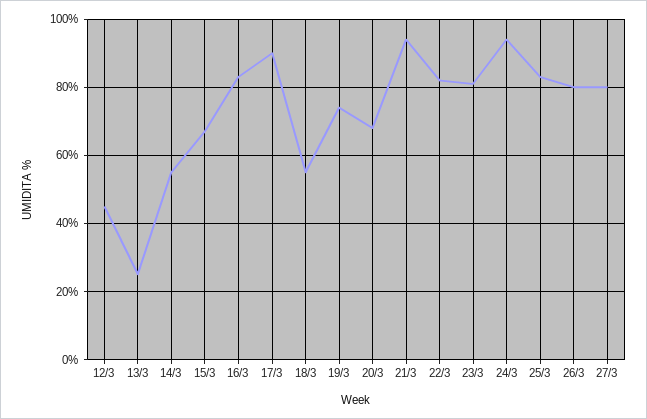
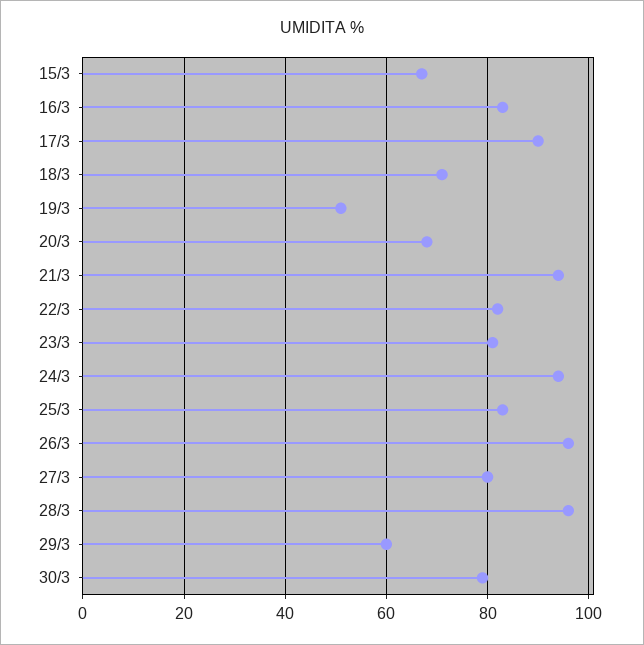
12/3: 45 -> none
13/3: 25 -> none
14/3: 55 -> none
18/3: 55 -> 70
19/3: 75 -> 50
26/3: 80 -> 95
28/3: none -> 95
29/3: none -> 60
30/3: none -> 80

